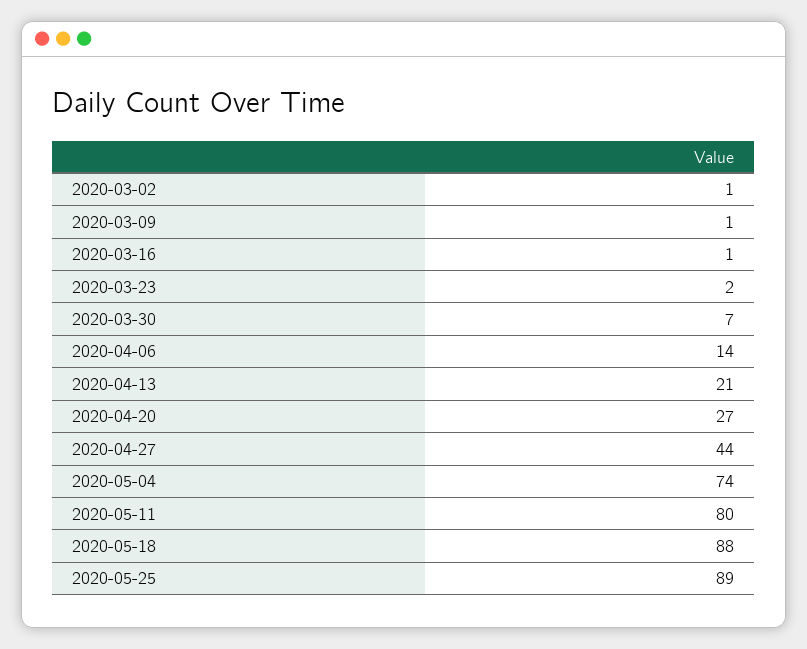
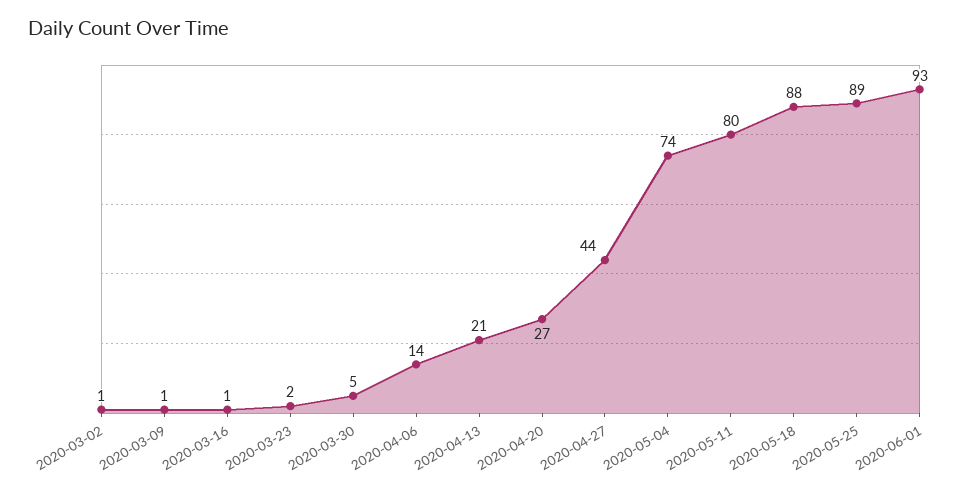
2020-03-30: 7 -> 5
2020-06-01: none -> 93

